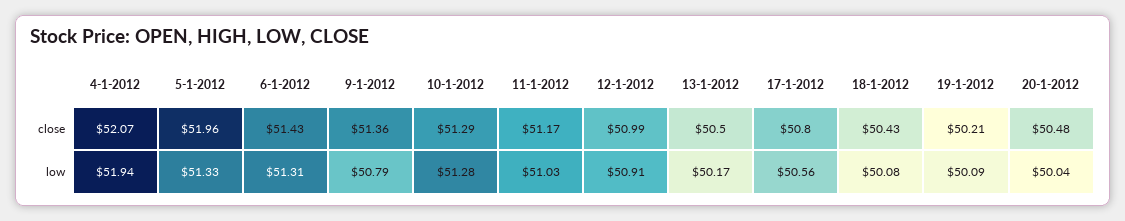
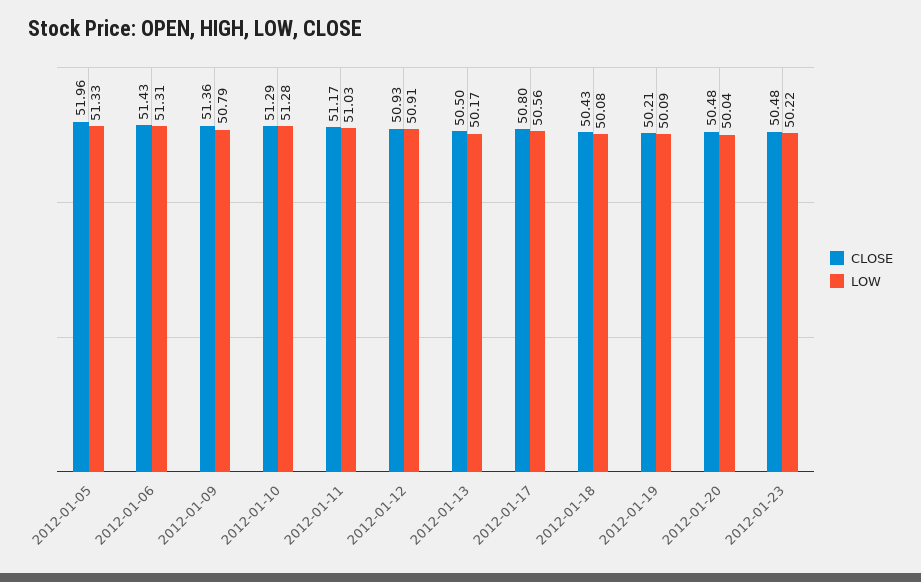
close, 4-1-2012: 52.07 -> none
close, 12-1-2012: 50.99 -> 50.93
low, 4-1-2012: 51.94 -> none
close, 2012-01-23: none -> 50.48
low, 2012-01-23: none -> 50.22

